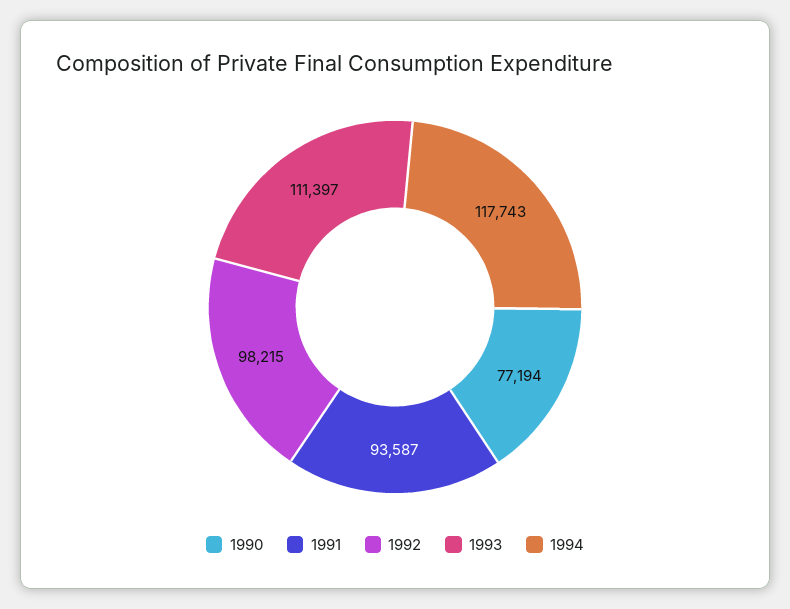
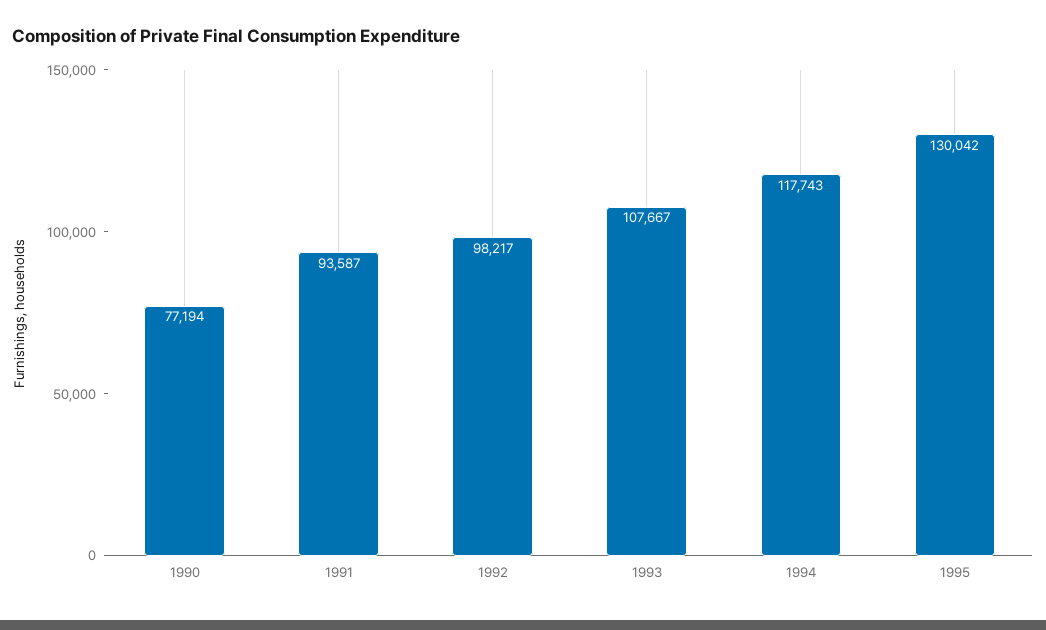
1992: 98215 -> 98217
1993: 111397 -> 107667
1995: none -> 130042

